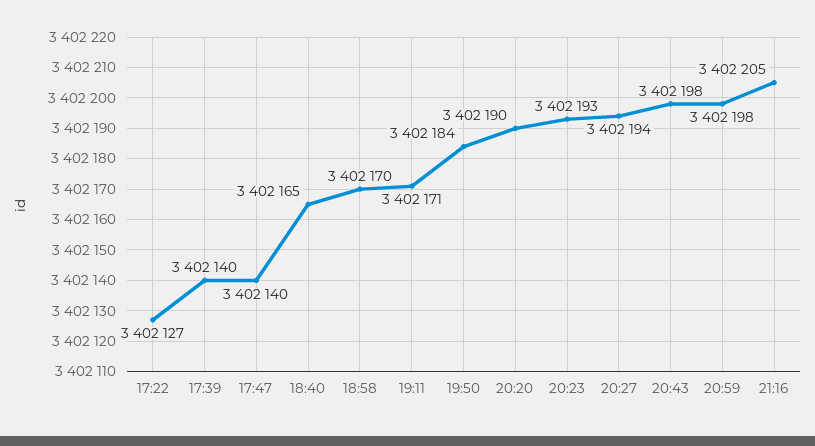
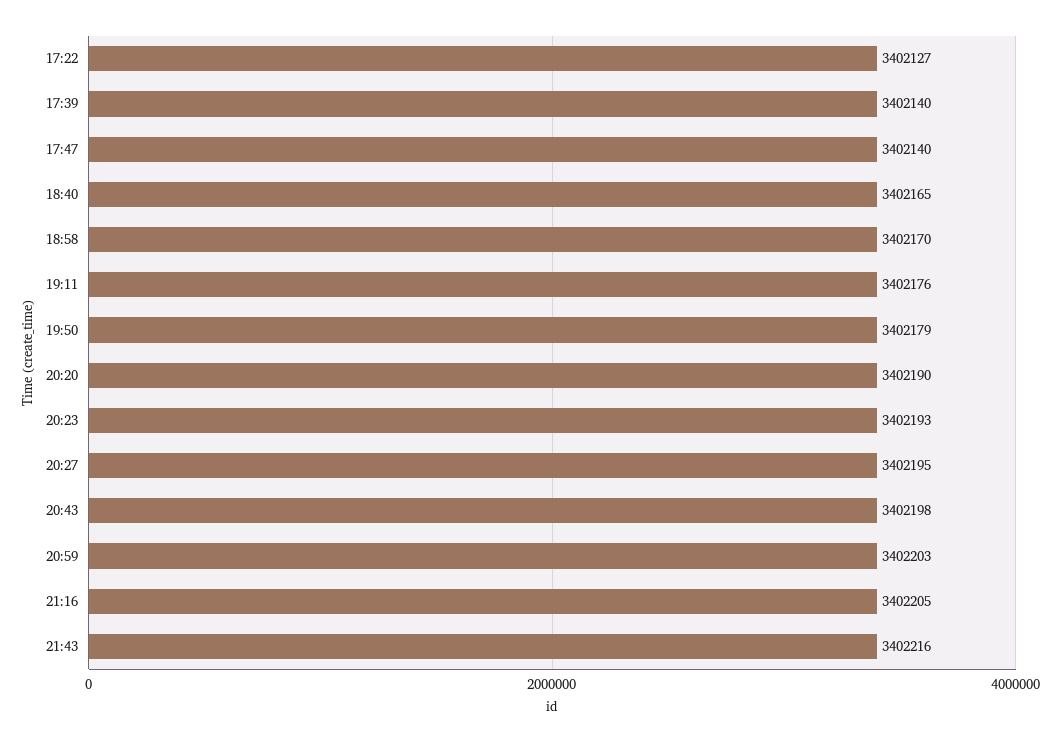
19:11: 3402171 -> 3402176
19:50: 3402184 -> 3402179
20:27: 3402194 -> 3402195
20:59: 3402198 -> 3402203
21:43: none -> 3402216

